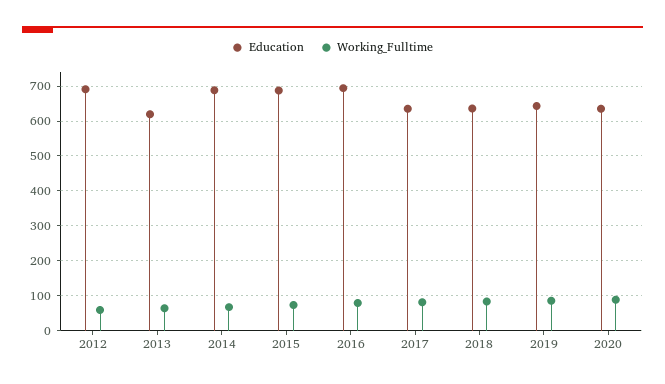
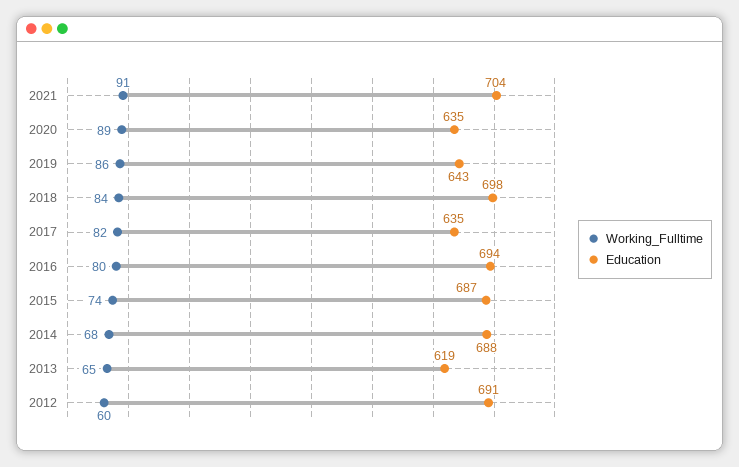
Education, 2018: 640 -> 698
Working_Fulltime, 2021: none -> 91
Education, 2021: none -> 704

